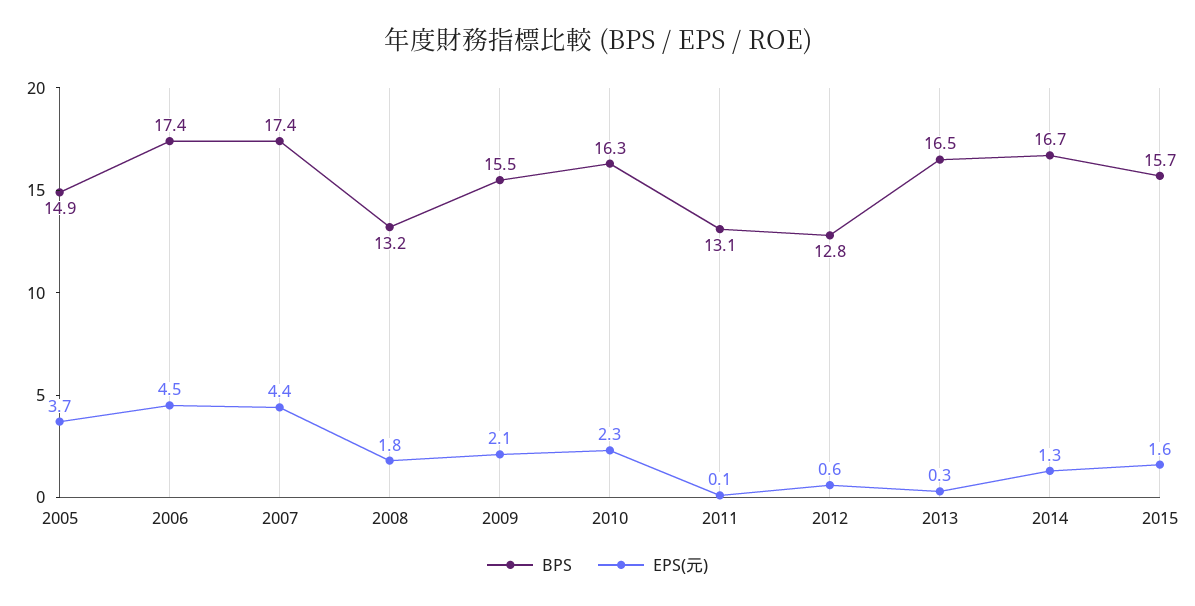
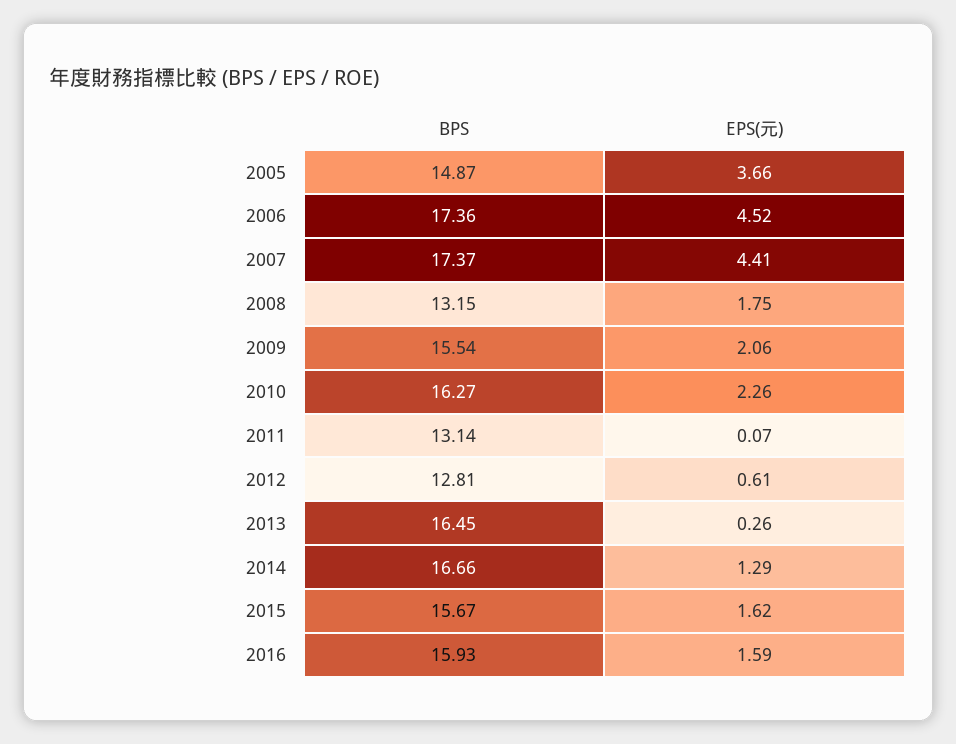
BPS, 2016: none -> 15.93
EPS(元), 2016: none -> 1.59

